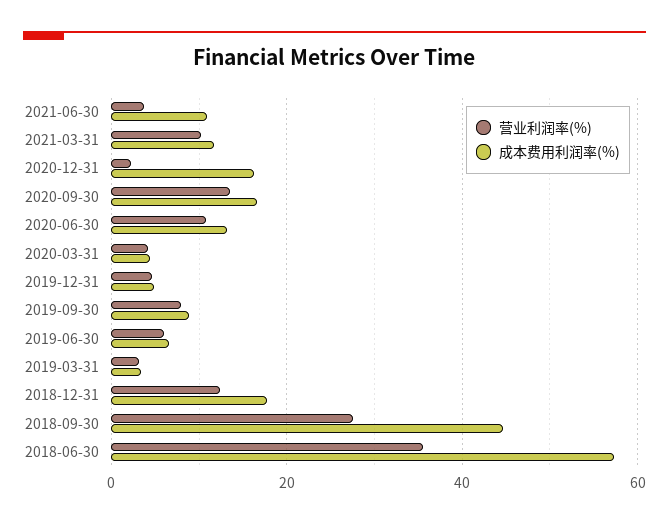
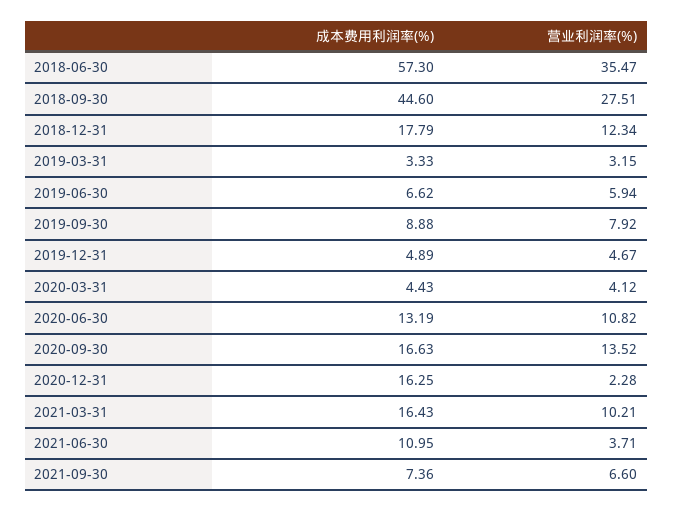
成本费用利润率(%), 2021-03-31: 12 -> 16.43
成本费用利润率(%), 2021-09-30: none -> 7.36
营业利润率(%), 2021-09-30: none -> 6.6

